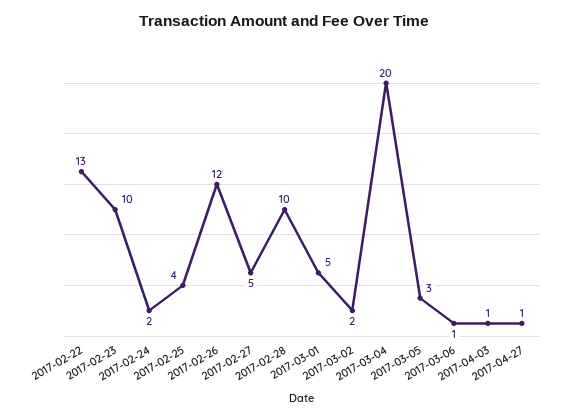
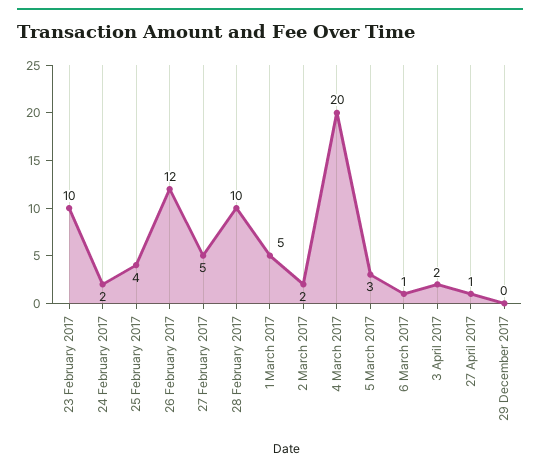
2017-02-22: 13 -> none
2017-04-03: 1 -> 2
29 December 2017: none -> 0

